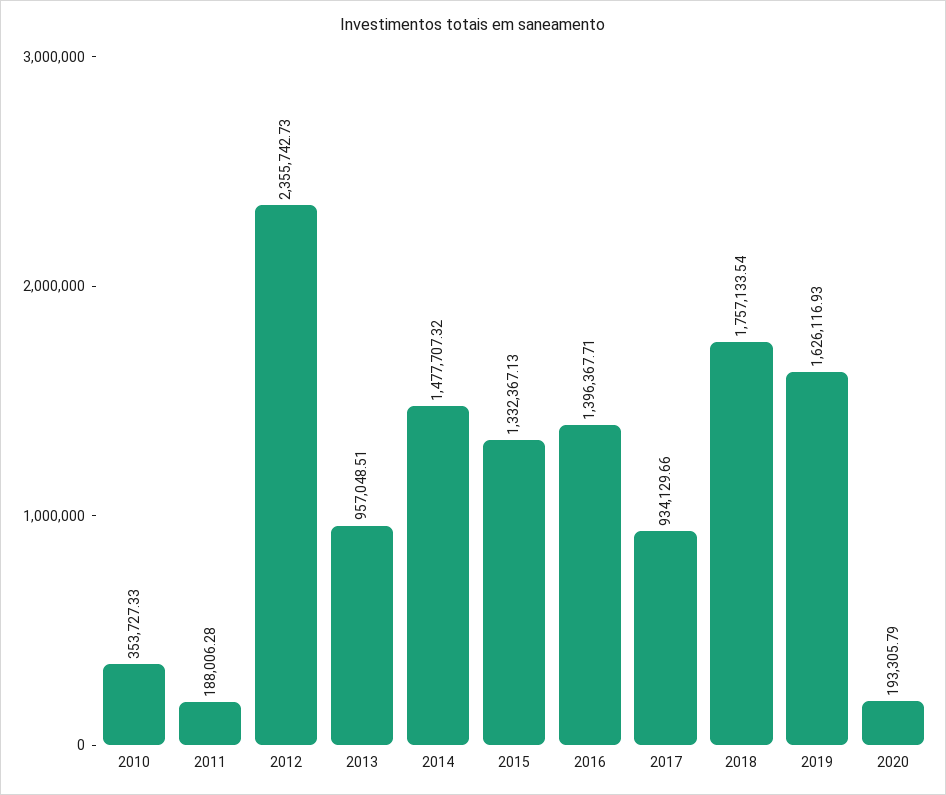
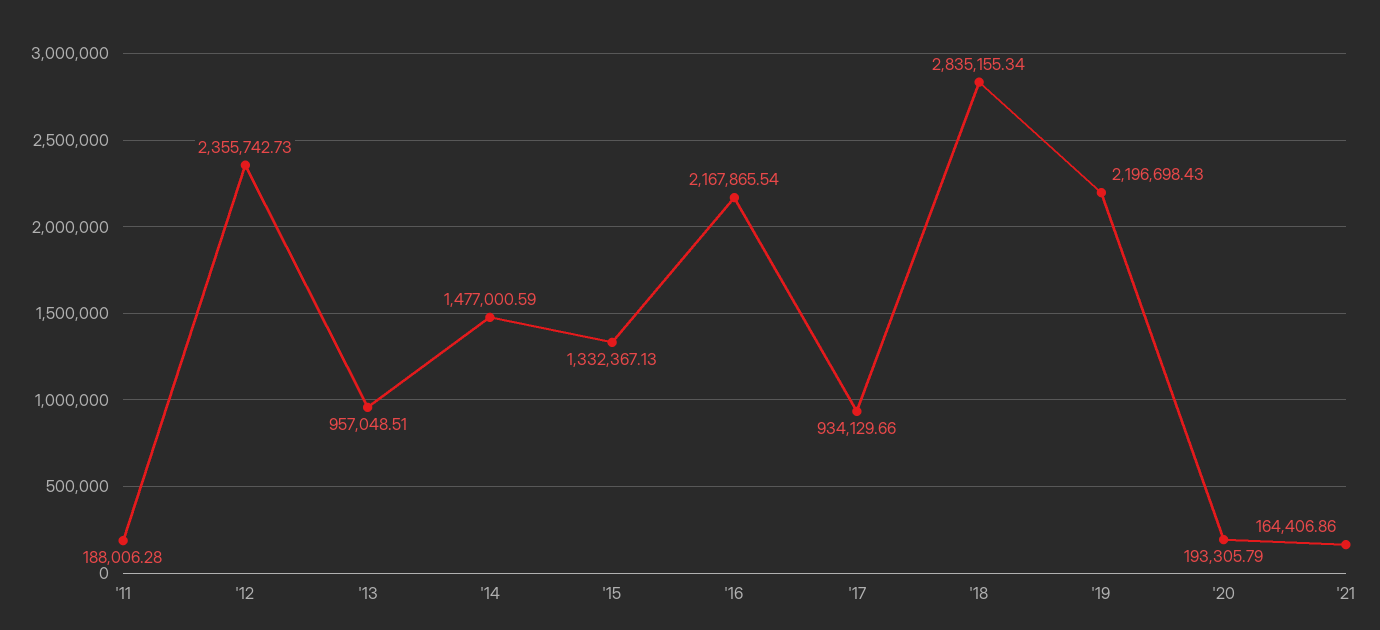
2010: 353727.33 -> none
2014: 1477707.32 -> 1477000.59
2016: 1396367.71 -> 2167865.54
2018: 1757133.54 -> 2835155.34
2019: 1626116.93 -> 2196698.43
'21: none -> 164406.86

